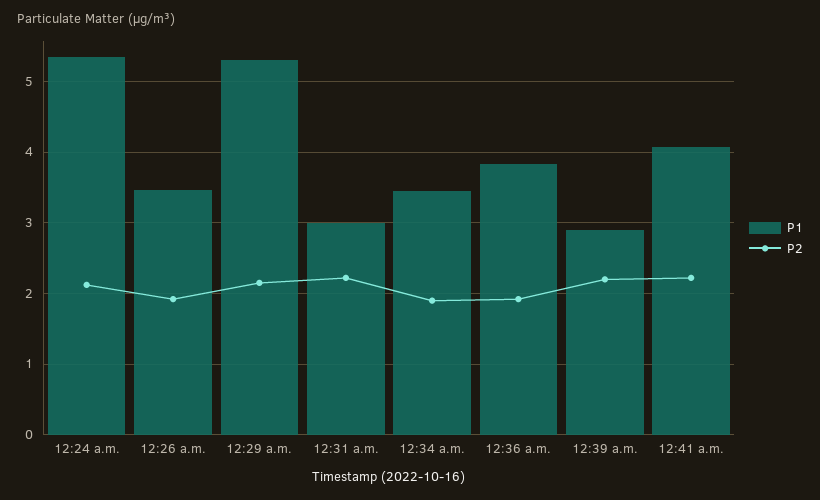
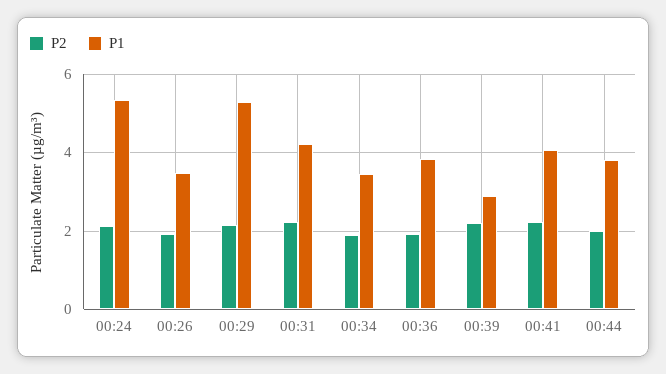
P1, 12:31 a.m.: 3 -> 4.2
P2, 00:44: none -> 2
P1, 00:44: none -> 3.8

